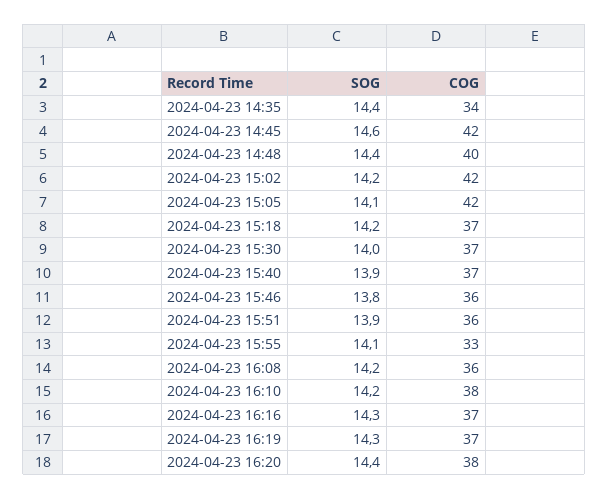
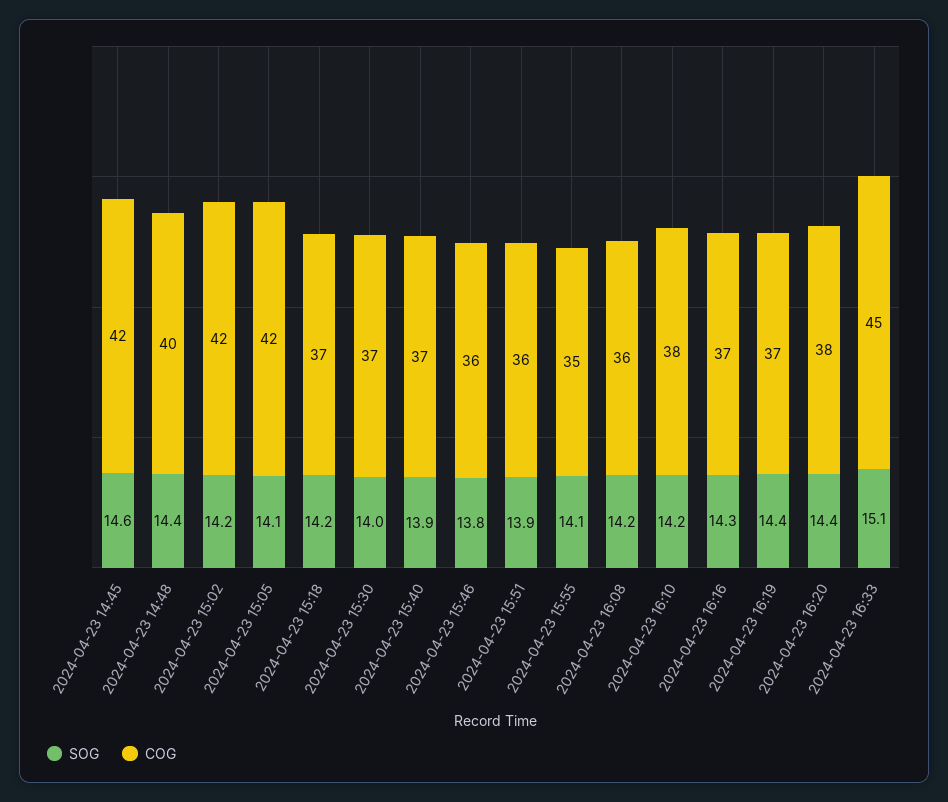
SOG, 2024-04-23 14:35: 14.4 -> none
COG, 2024-04-23 14:35: 34 -> none
COG, 2024-04-23 15:55: 33 -> 35
SOG, 2024-04-23 16:19: 14.3 -> 14.4
SOG, 2024-04-23 16:33: none -> 15.1
COG, 2024-04-23 16:33: none -> 45

